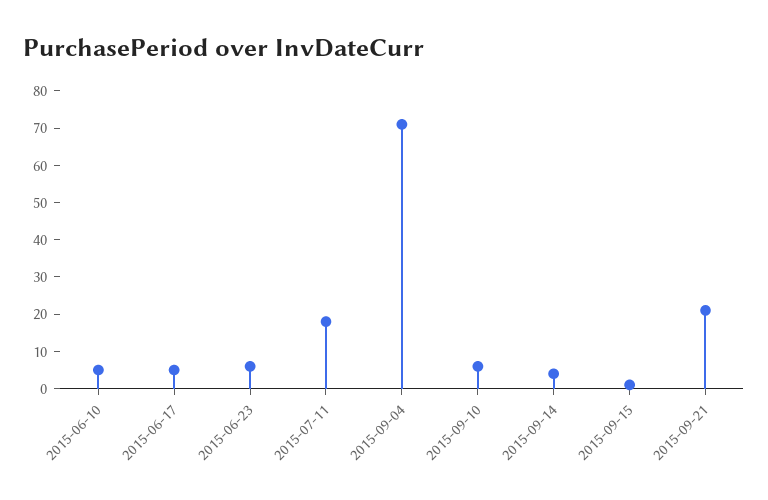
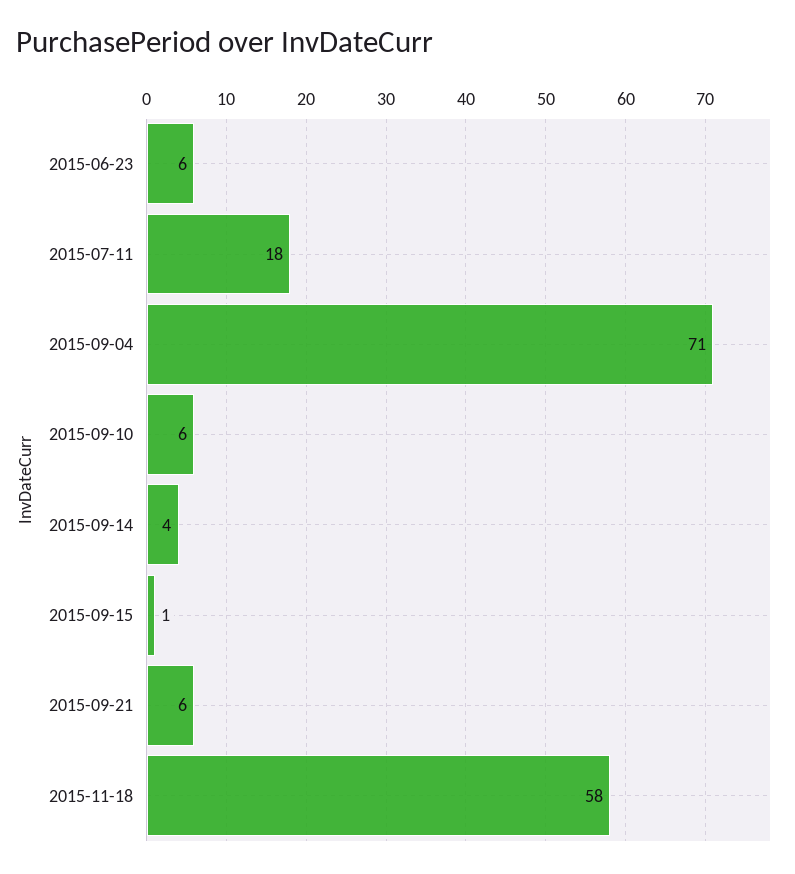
2015-06-10: 5 -> none
2015-06-17: 5 -> none
2015-09-21: 20 -> 6
2015-11-18: none -> 58

